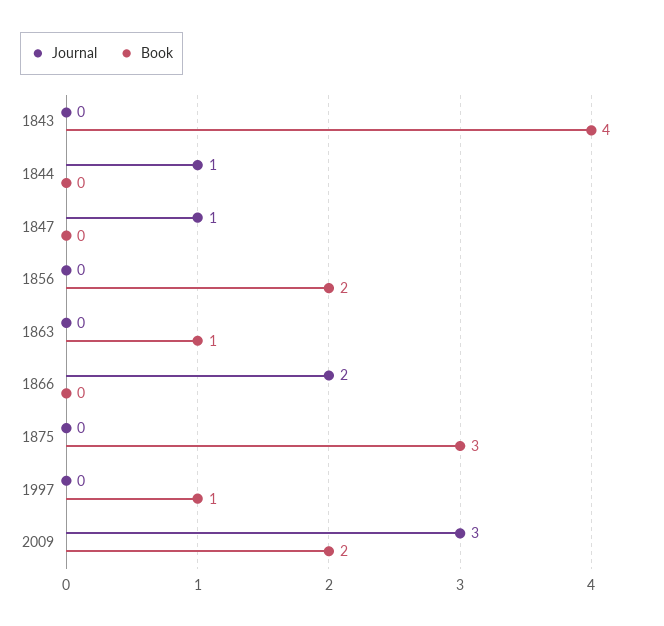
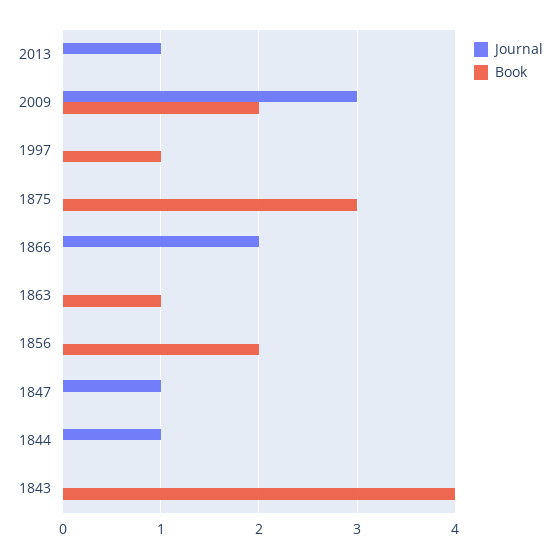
Journal, 2013: none -> 1
Book, 2013: none -> 0

